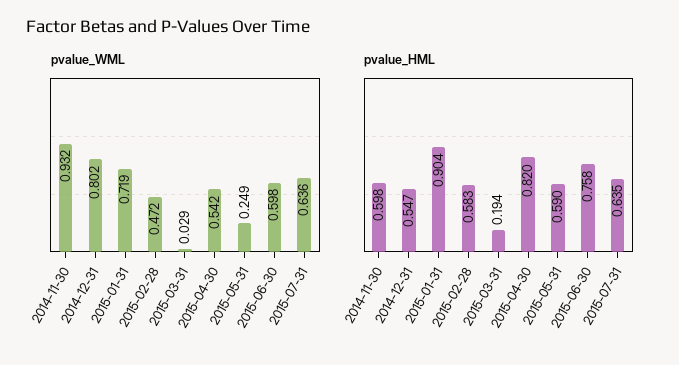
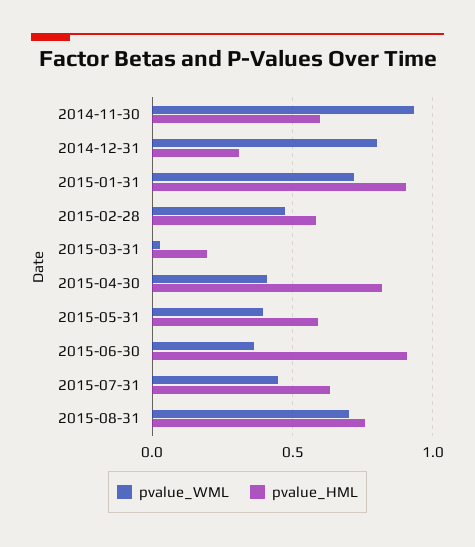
pvalue_WML, 2015-04-30: 0.542 -> 0.4
pvalue_WML, 2015-05-31: 0.249 -> 0.4
pvalue_WML, 2015-06-30: 0.598 -> 0.35
pvalue_WML, 2015-07-31: 0.636 -> 0.45
pvalue_HML, 2014-12-31: 0.547 -> 0.3
pvalue_HML, 2015-06-30: 0.758 -> 0.9
pvalue_WML, 2015-08-31: none -> 0.7
pvalue_HML, 2015-08-31: none -> 0.75

